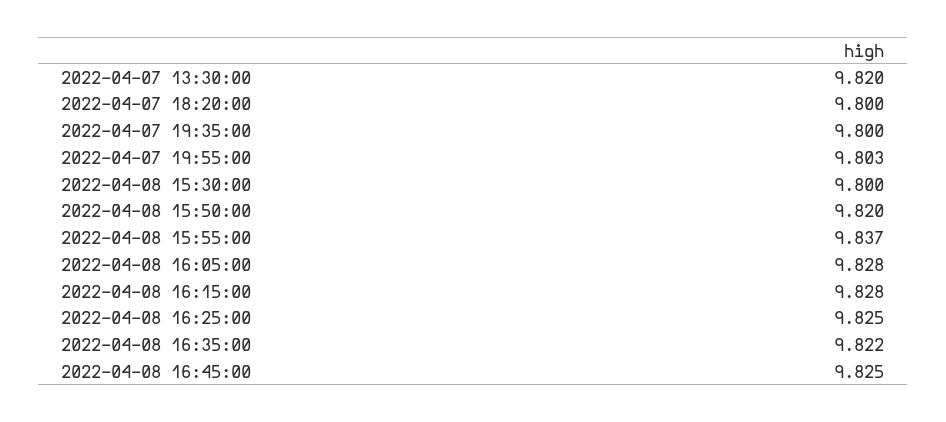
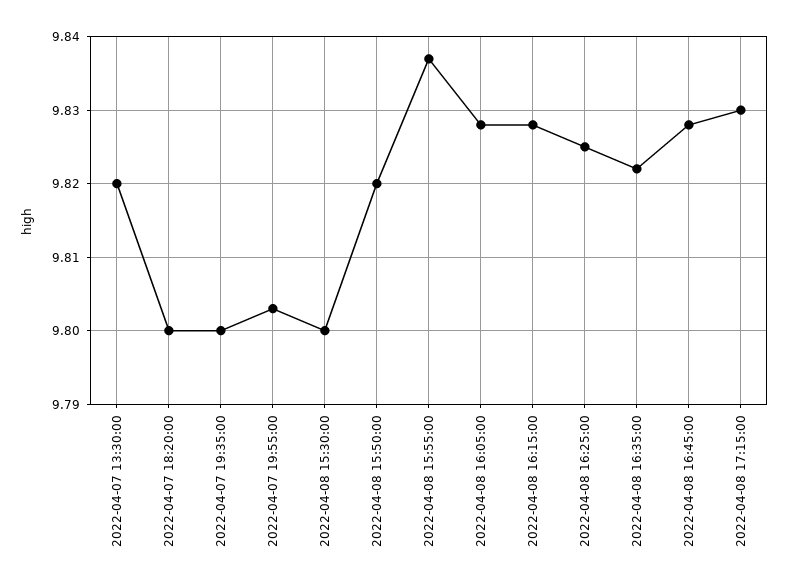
2022-04-08 16:45:00: 9.825 -> 9.828
2022-04-08 17:15:00: none -> 9.83

